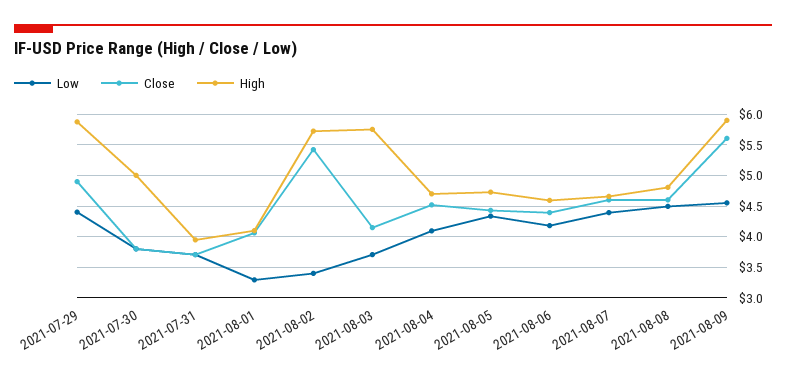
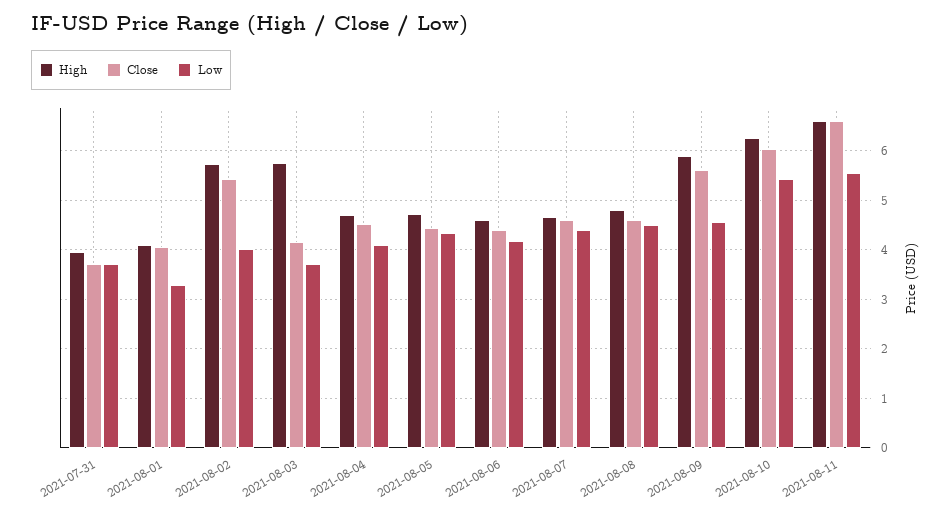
Low, 2021-07-29: 4.4 -> none
Close, 2021-07-29: 4.9 -> none
High, 2021-07-29: 5.9 -> none
Low, 2021-07-30: 3.8 -> none
Close, 2021-07-30: 3.8 -> none
High, 2021-07-30: 5 -> none
Low, 2021-08-02: 3.4 -> 4
High, 2021-08-10: none -> 6.2
Close, 2021-08-10: none -> 6
Low, 2021-08-10: none -> 5.4
High, 2021-08-11: none -> 6.6
Close, 2021-08-11: none -> 6.6
Low, 2021-08-11: none -> 5.6

